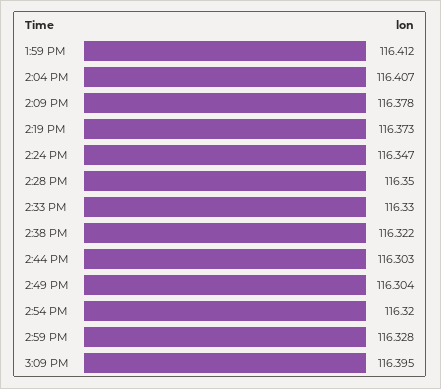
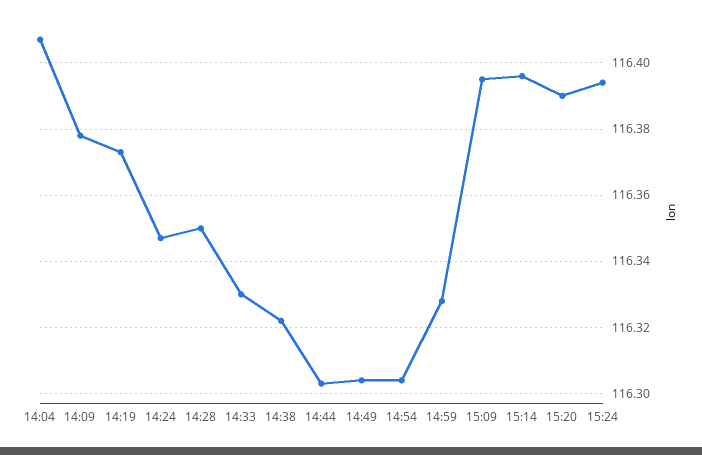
1:59 PM: 116.412 -> none
2:54 PM: 116.32 -> 116.305
15:14: none -> 116.395
15:20: none -> 116.39
15:24: none -> 116.395

